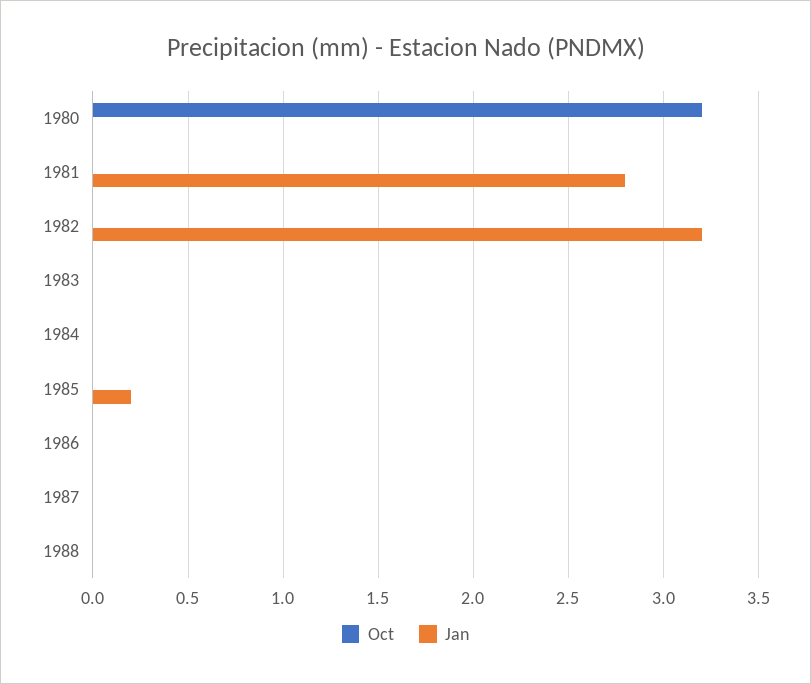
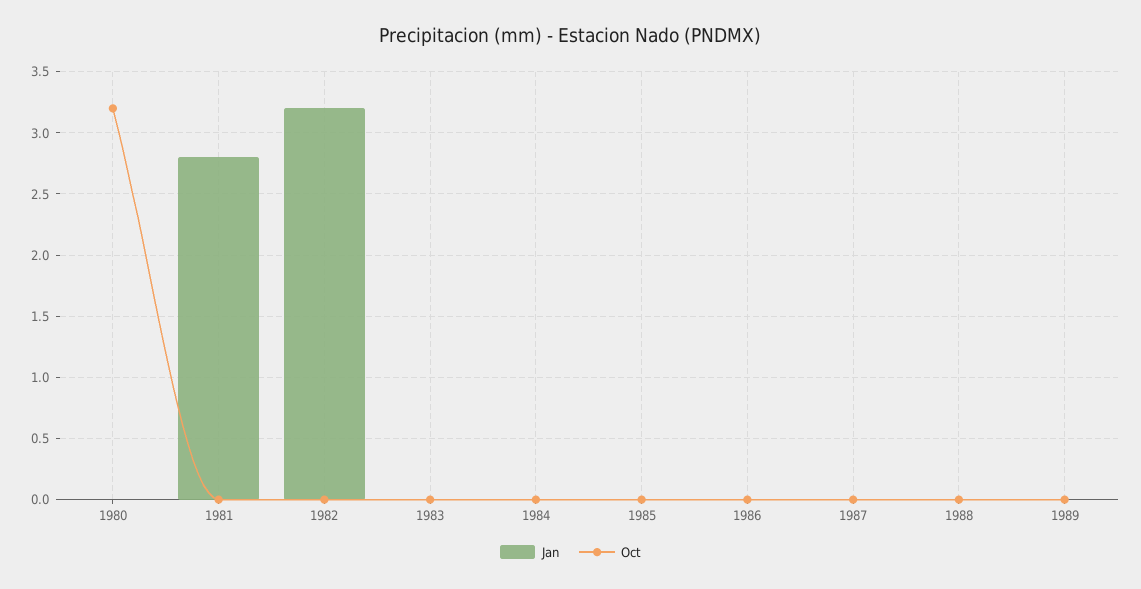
Jan, 1985: 0.2 -> 0
Jan, 1989: none -> 0
Oct, 1989: none -> 0

